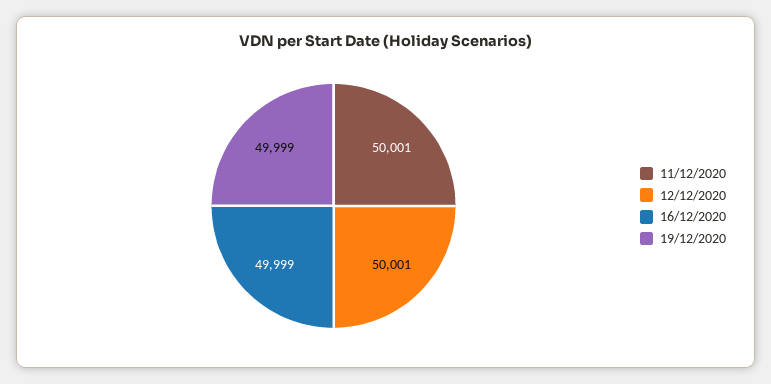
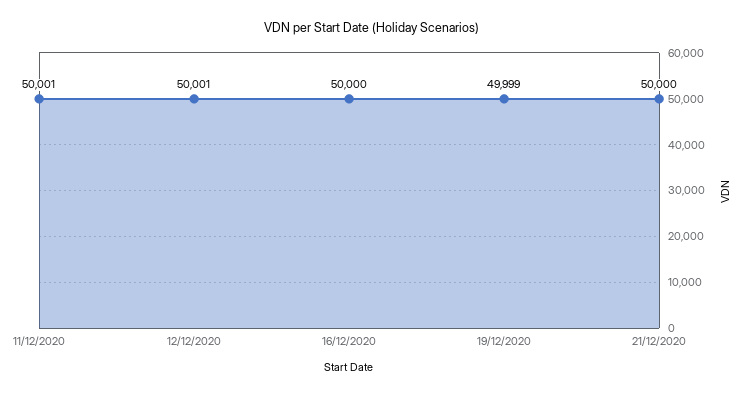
16/12/2020: 49999 -> 50000
21/12/2020: none -> 50000

